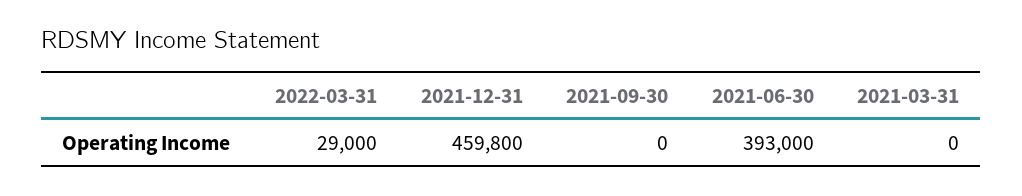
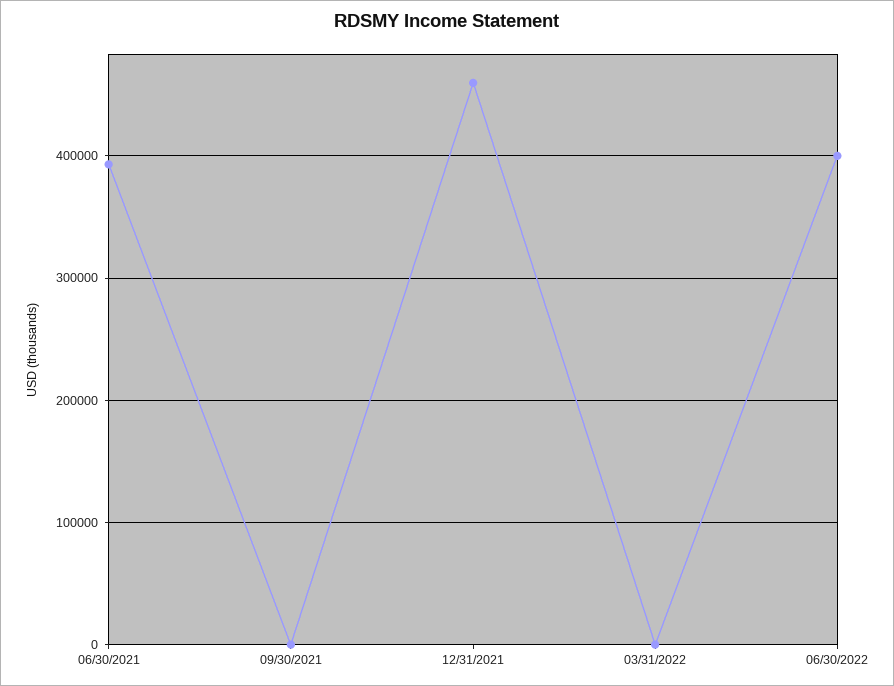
2022-03-31: 29000 -> 0
2021-03-31: 0 -> none
06/30/2022: none -> 400000

